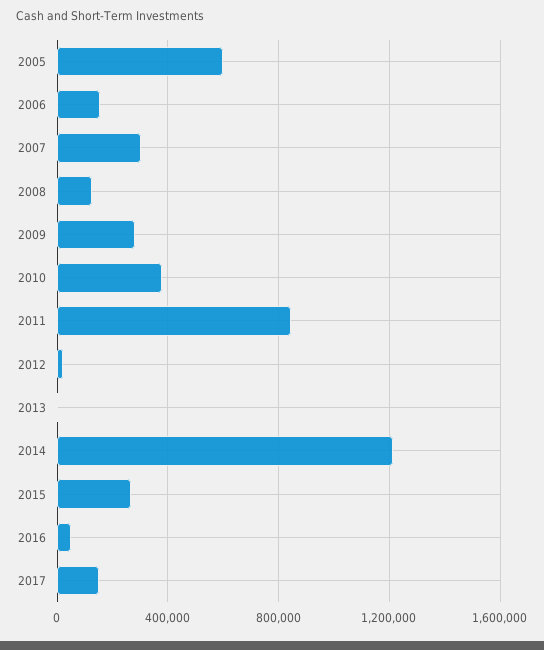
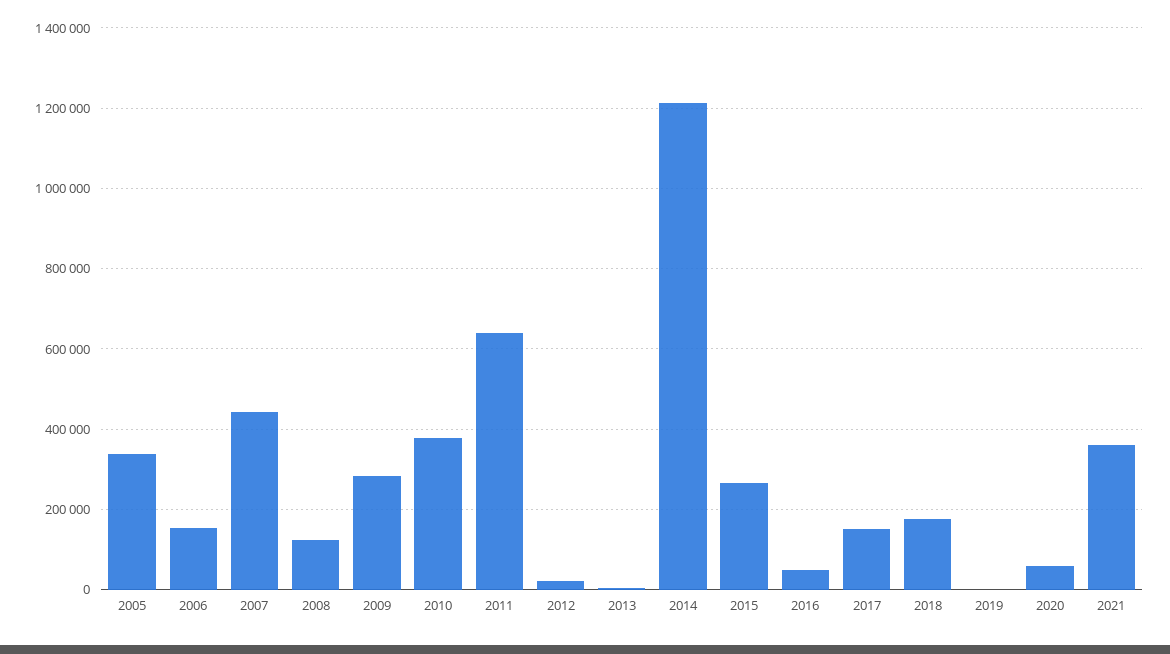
2005: 600000 -> 340000
2007: 300000 -> 440000
2011: 850000 -> 640000
2018: none -> 180000
2019: none -> 0
2020: none -> 60000
2021: none -> 360000

